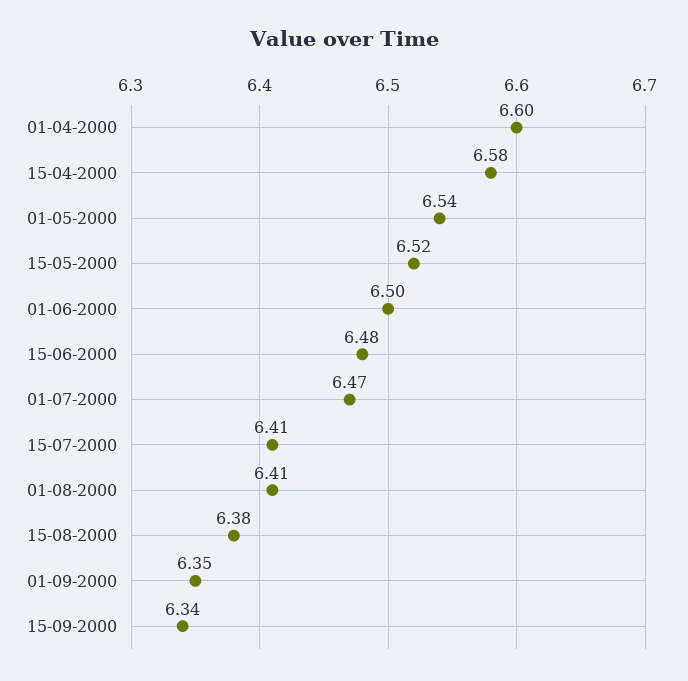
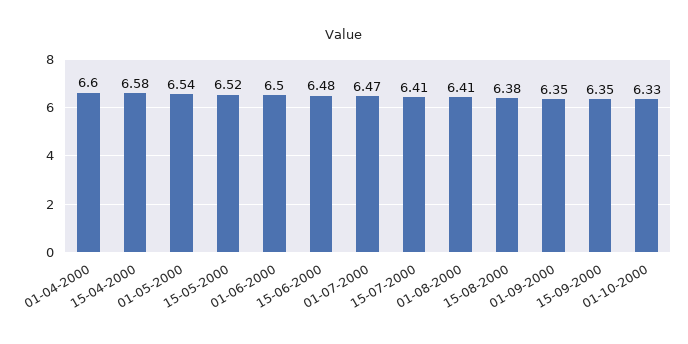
15-09-2000: 6.34 -> 6.35
01-10-2000: none -> 6.33

